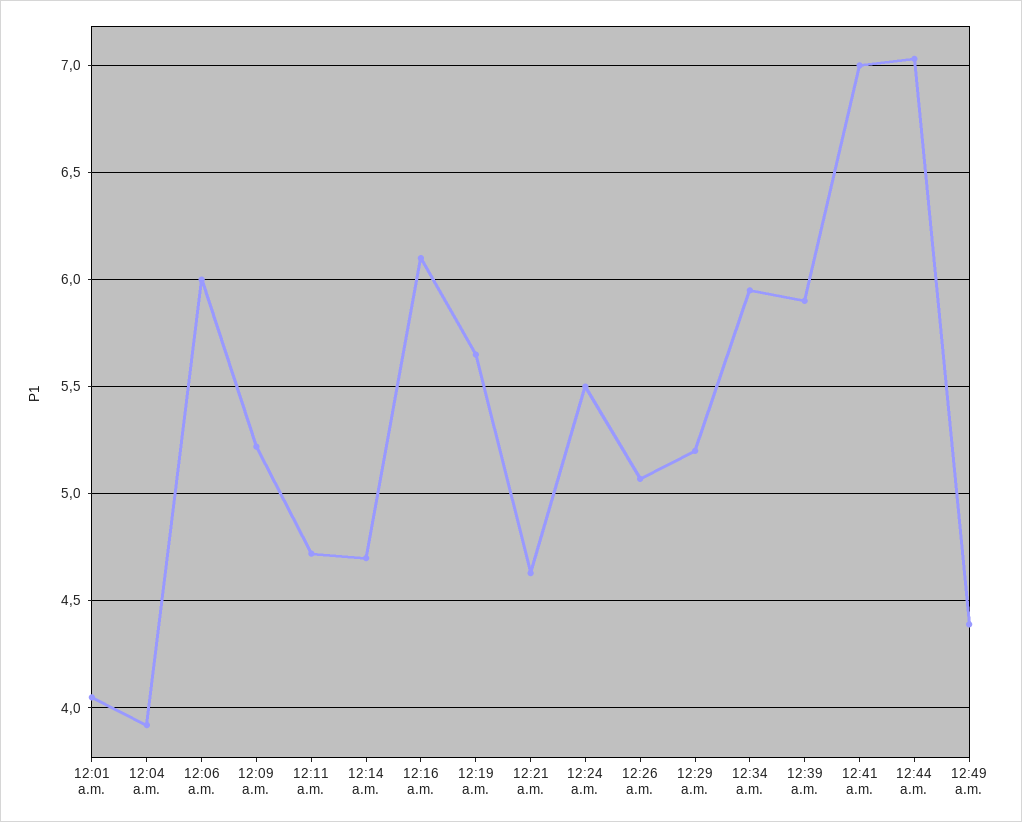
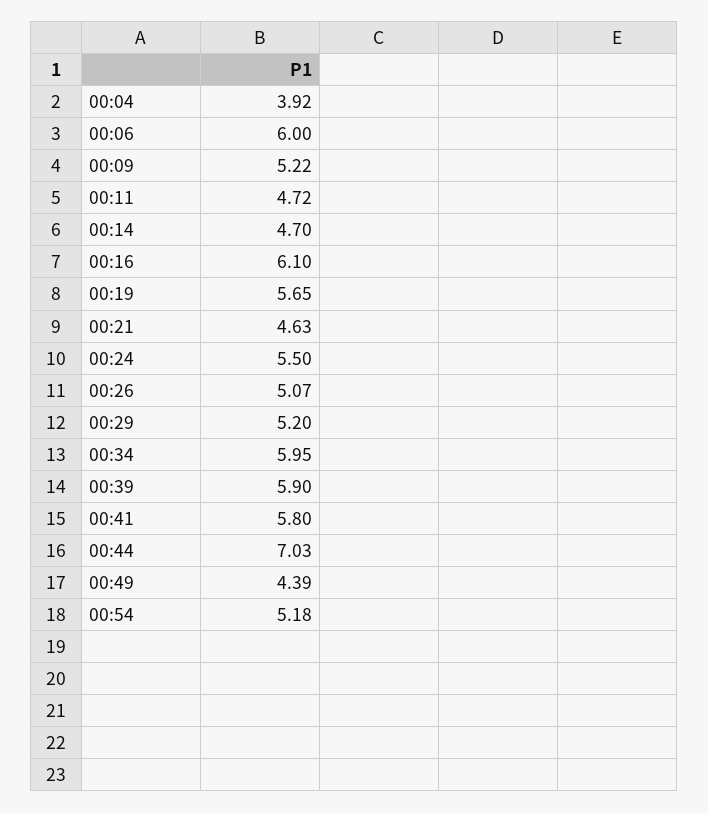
12:01 a.m.: 4.05 -> none
12:41 a.m.: 7 -> 5.8
00:54: none -> 5.18

